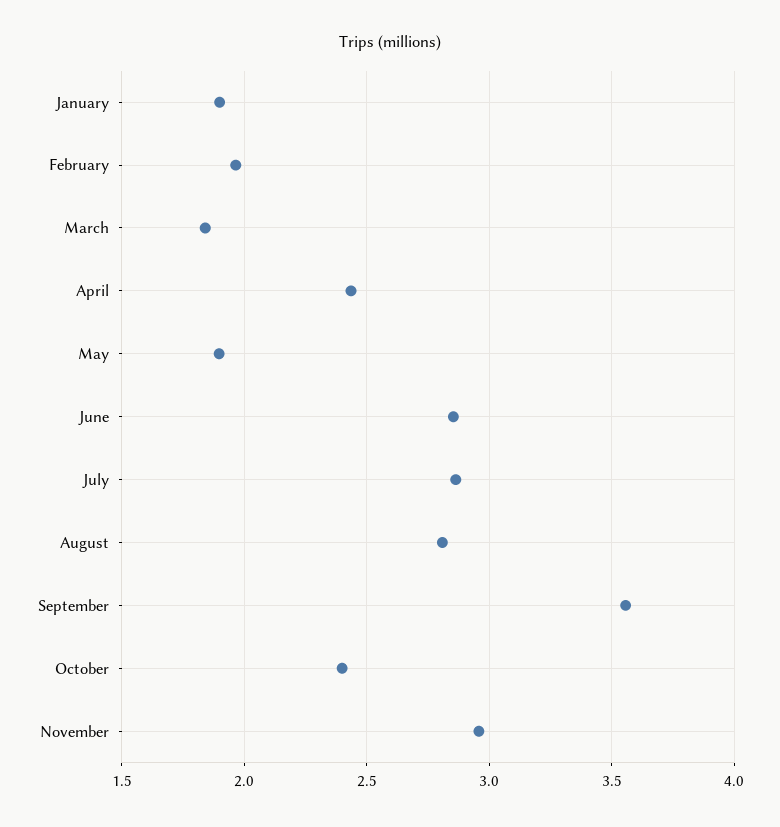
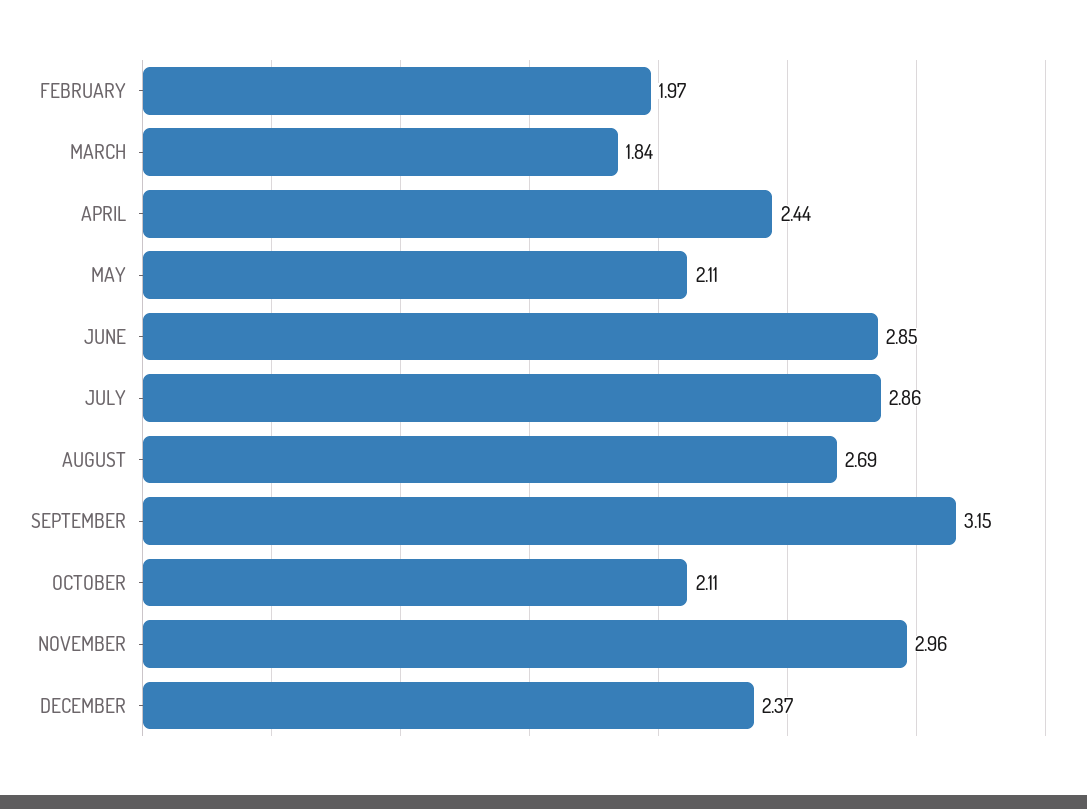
January: 1.9 -> none
May: 1.9 -> 2.11
August: 2.8 -> 2.69
September: 3.55 -> 3.15
October: 2.4 -> 2.11
DECEMBER: none -> 2.37

